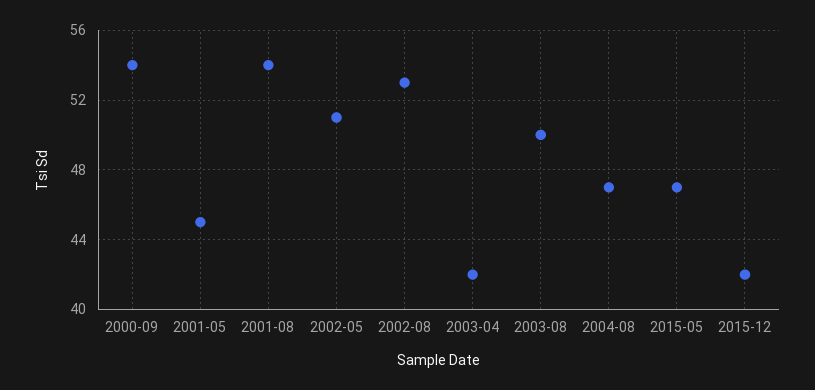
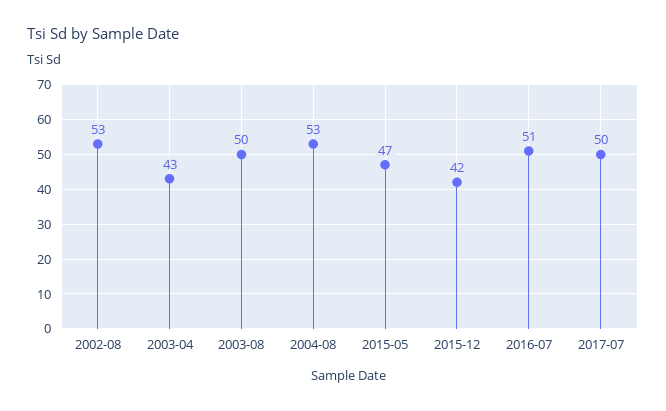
2000-09: 54 -> none
2001-05: 45 -> none
2001-08: 54 -> none
2002-05: 51 -> none
2003-04: 42 -> 43
2004-08: 47 -> 53
2016-07: none -> 51
2017-07: none -> 50

